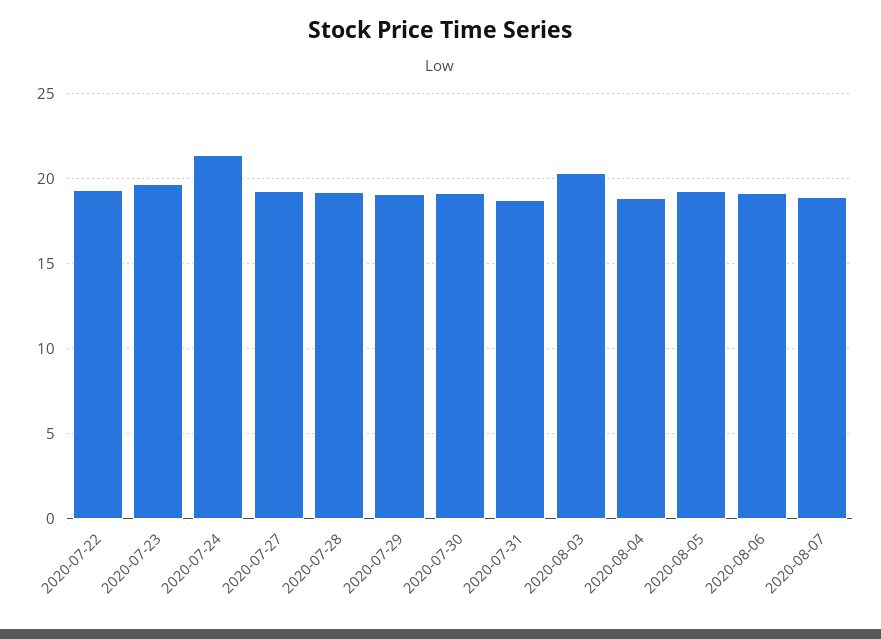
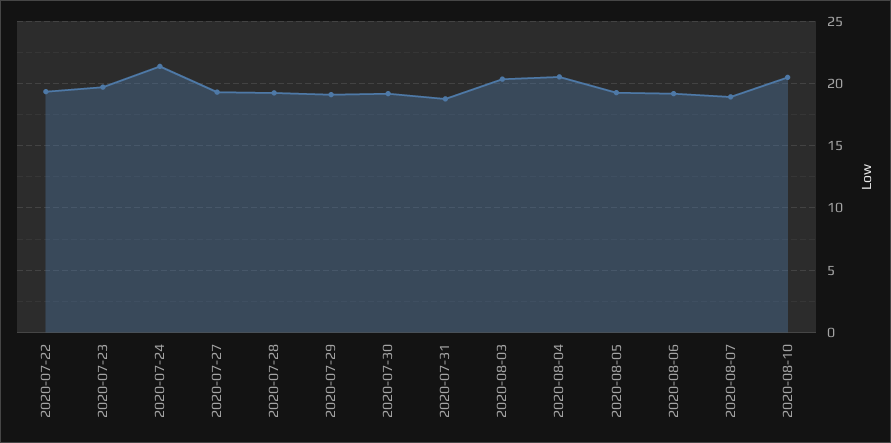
2020-08-04: 19 -> 20.5
2020-08-10: none -> 20.5

